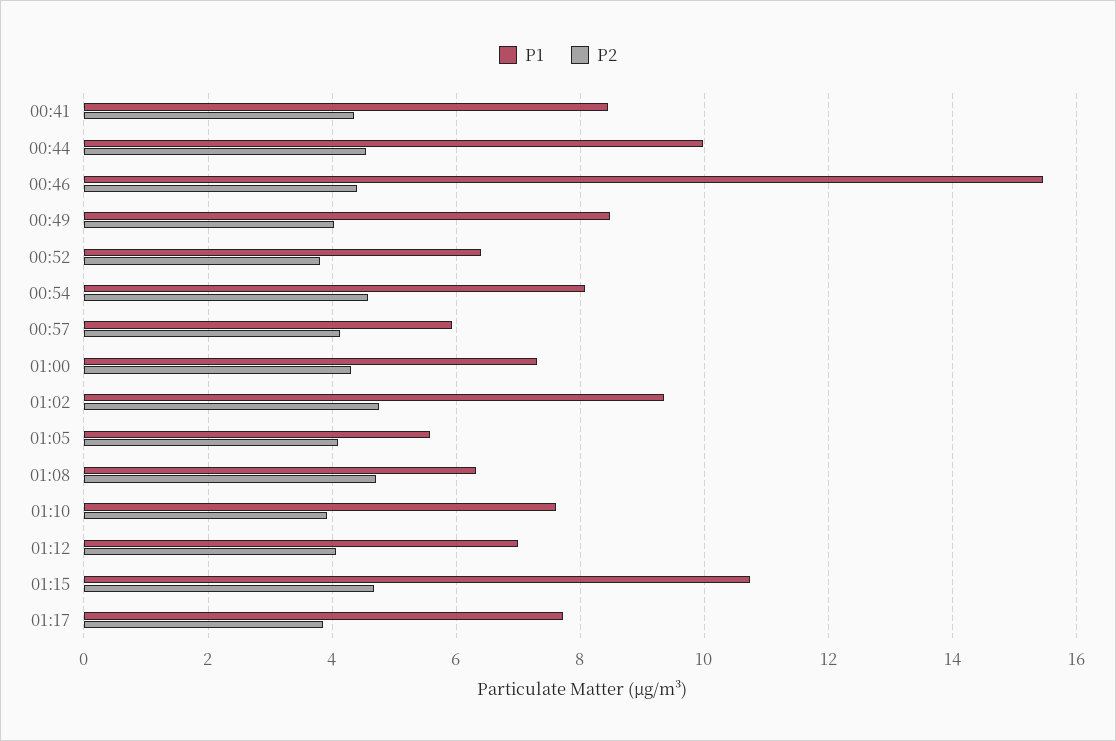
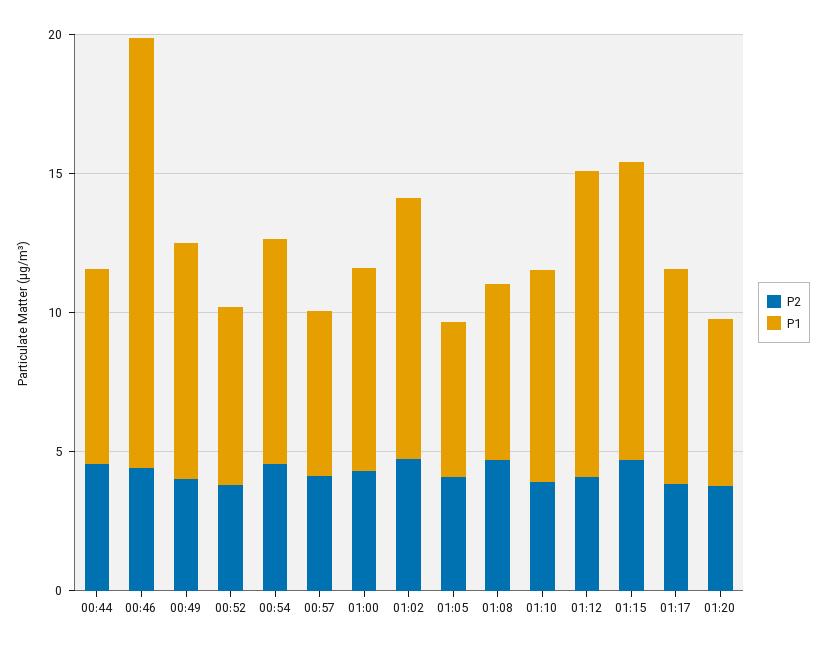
P1, 00:41: 8.4 -> none
P2, 00:41: 4.4 -> none
P1, 00:44: 10 -> 7
P1, 01:12: 7 -> 11
P2, 01:20: none -> 4
P1, 01:20: none -> 6

